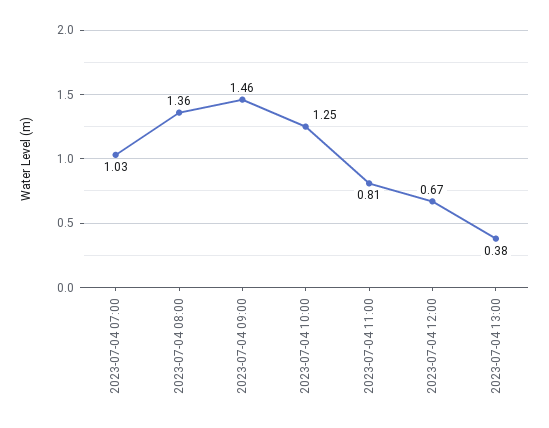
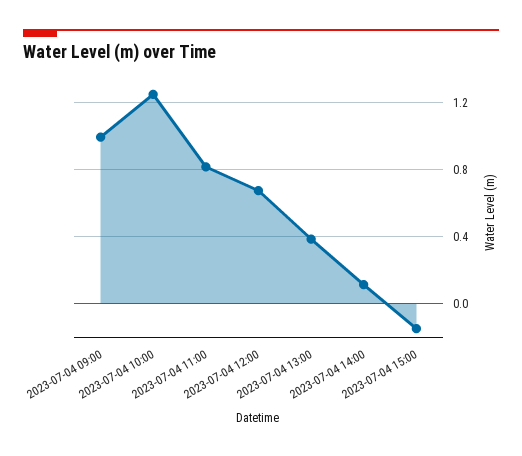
2023-07-04 07:00: 1.03 -> none
2023-07-04 08:00: 1.36 -> none
2023-07-04 09:00: 1.46 -> 1
2023-07-04 14:00: none -> 0.1
2023-07-04 15:00: none -> -0.15

